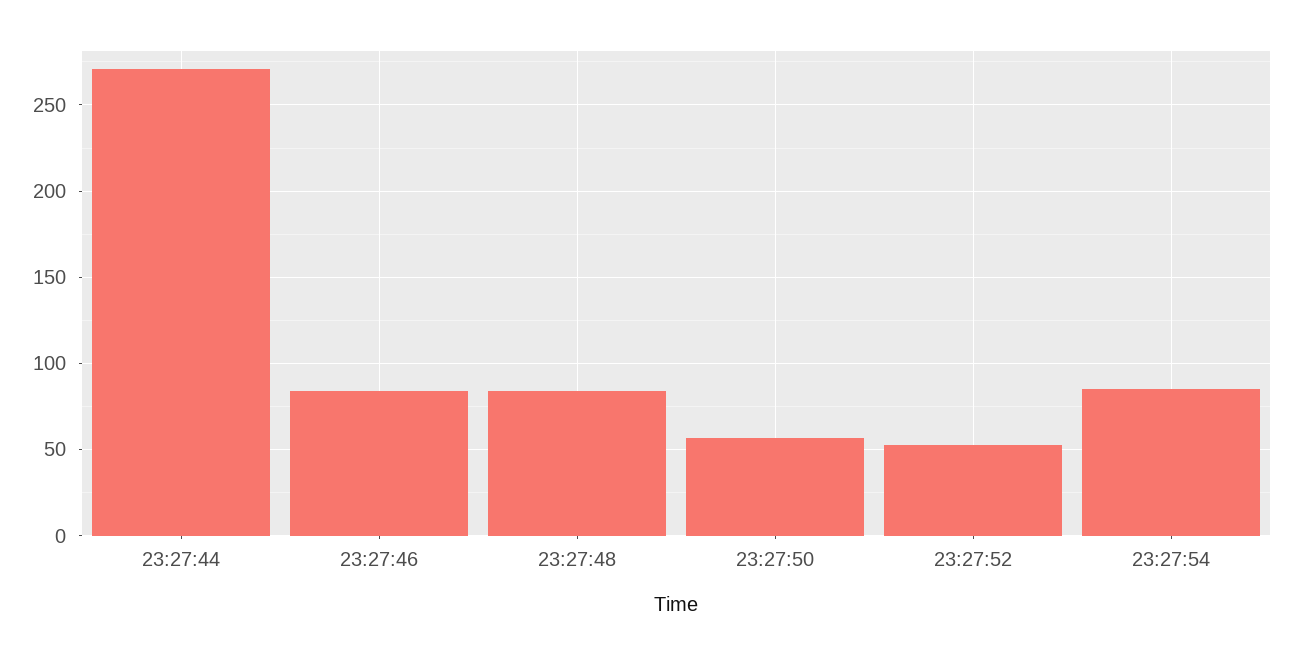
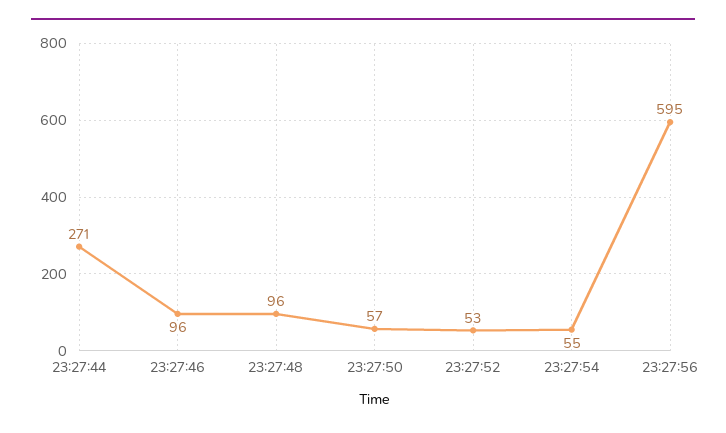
23:27:46: 85 -> 96
23:27:48: 85 -> 96
23:27:54: 85 -> 55
23:27:56: none -> 595

